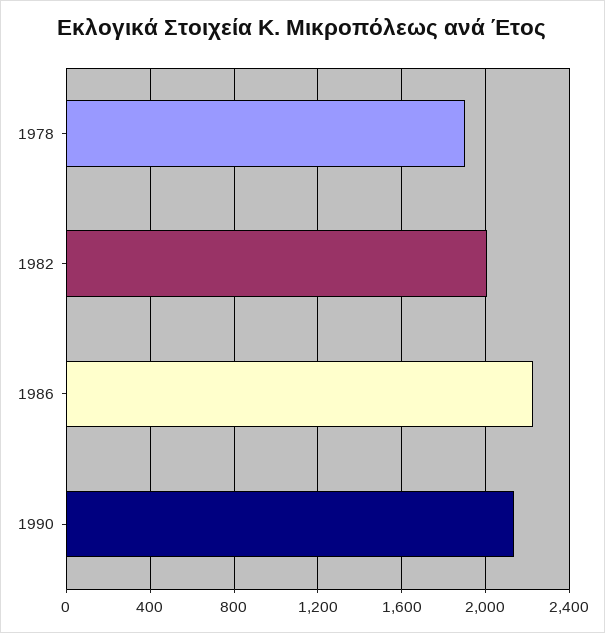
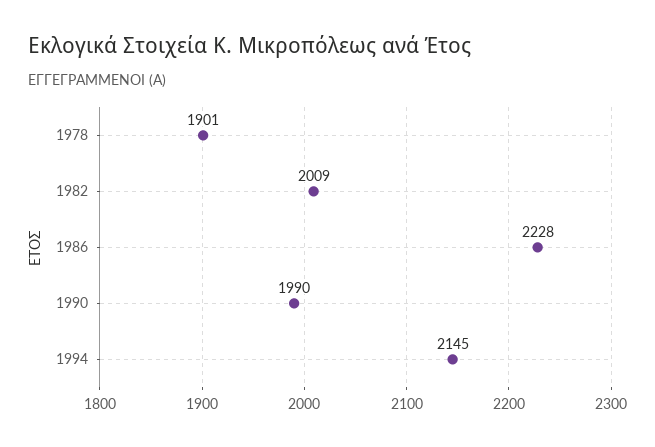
1990: 2150 -> 1990
1994: none -> 2145

